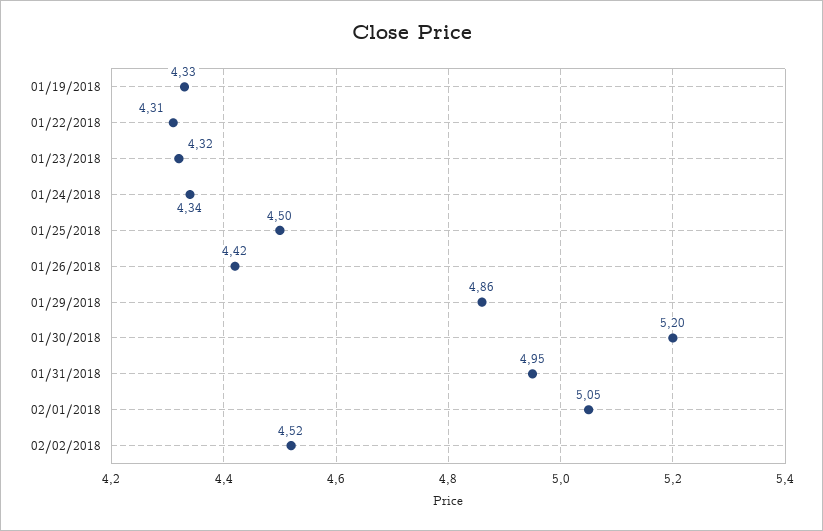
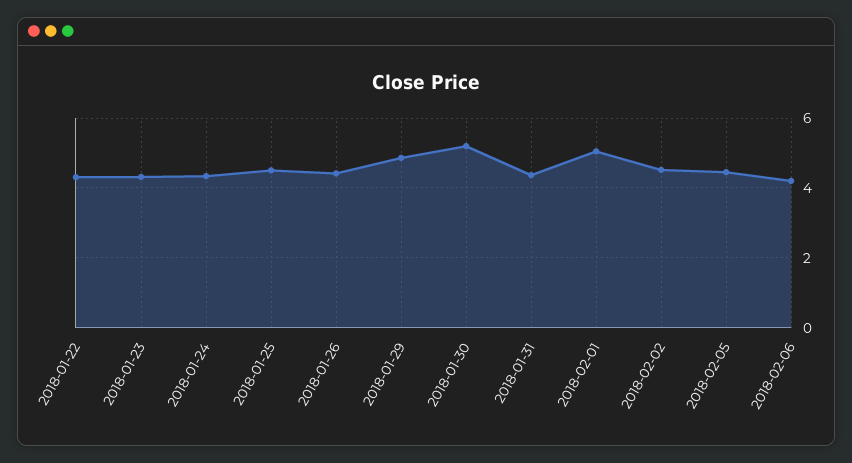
01/19/2018: 4.33 -> none
01/31/2018: 4.95 -> 4.4
2018-02-05: none -> 4.4
2018-02-06: none -> 4.2

